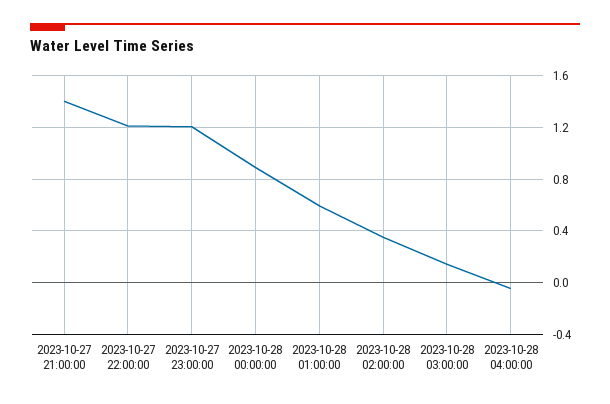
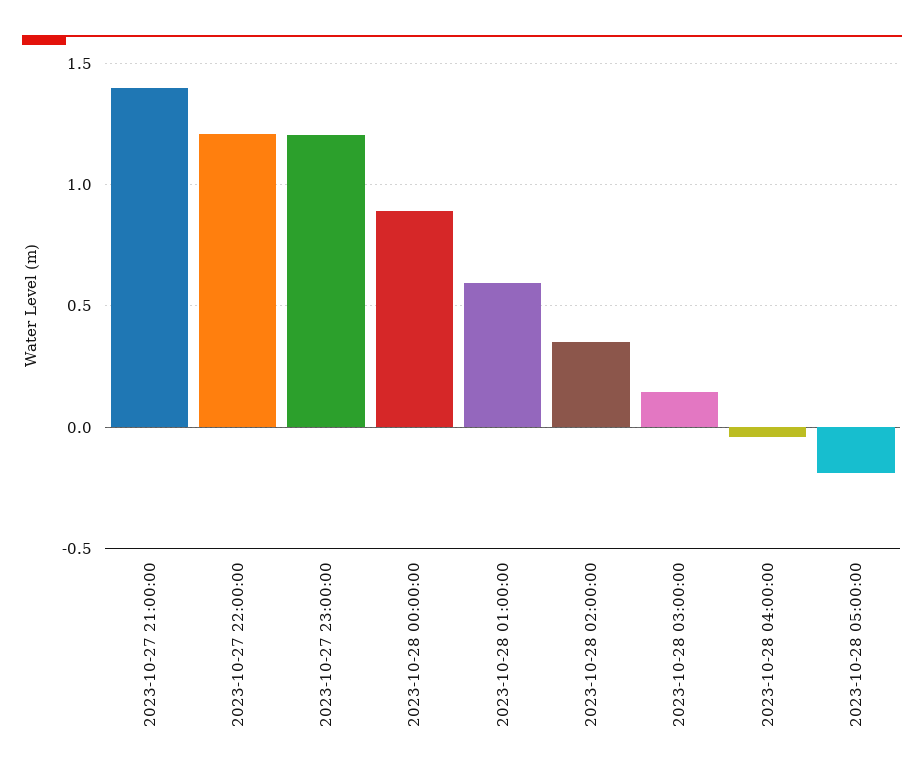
2023-10-28 05:00:00: none -> -0.2

